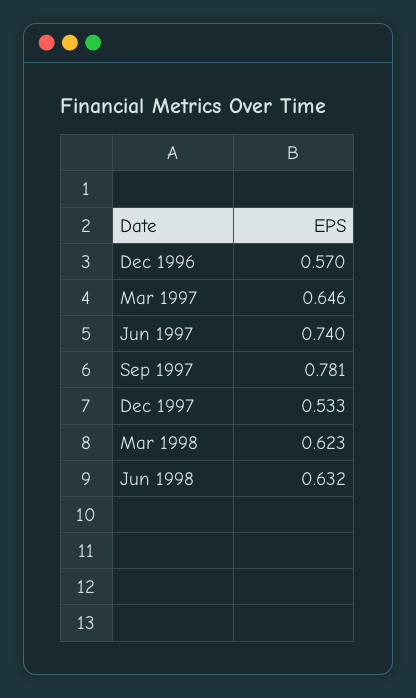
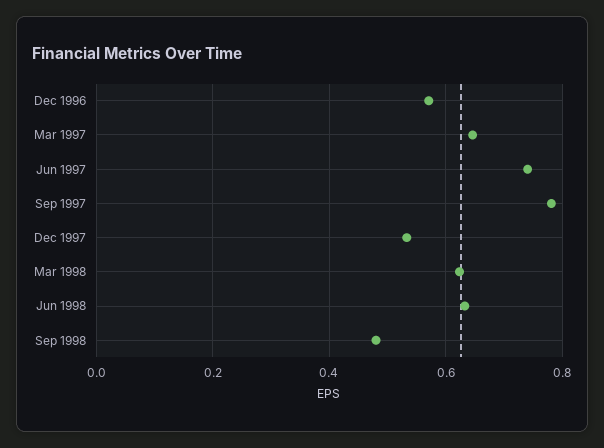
Sep 1998: none -> 0.48

